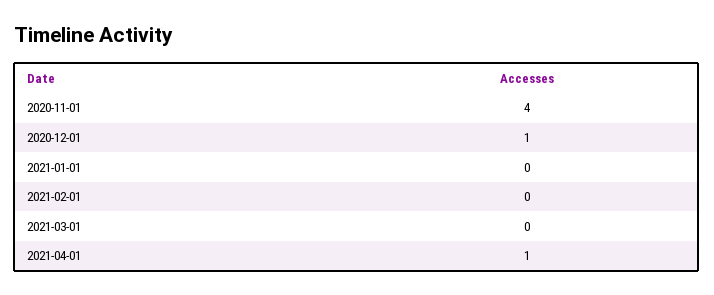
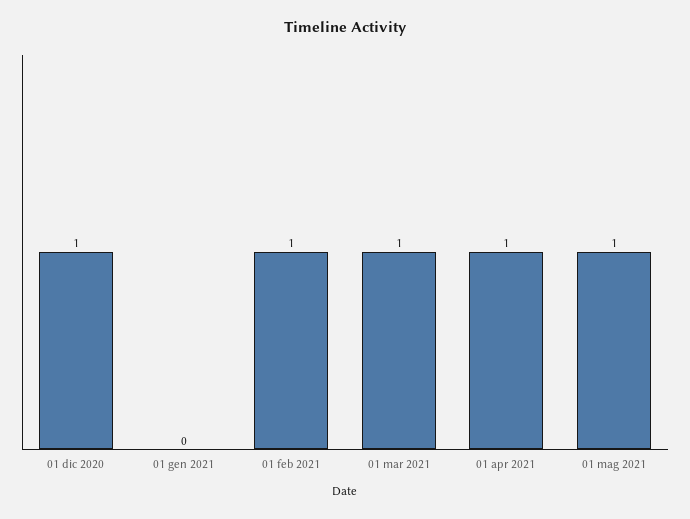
2020-11-01: 4 -> none
2021-02-01: 0 -> 1
2021-03-01: 0 -> 1
01 mag 2021: none -> 1

